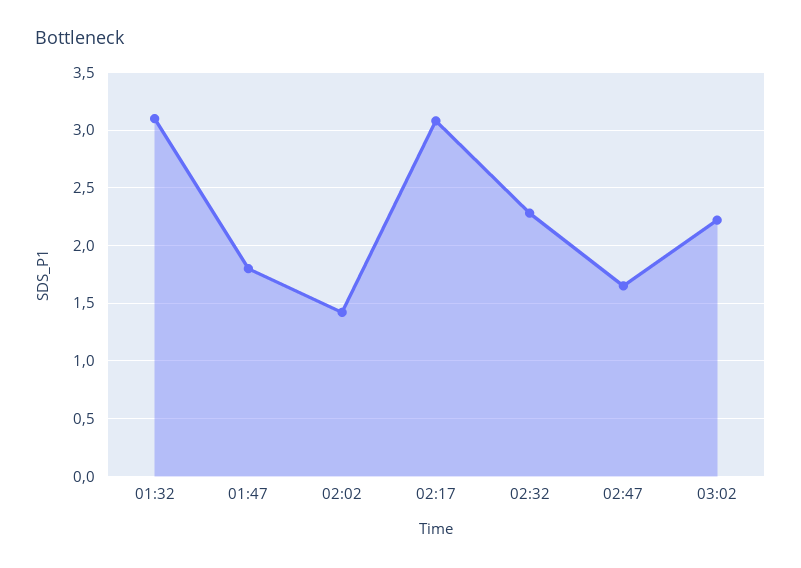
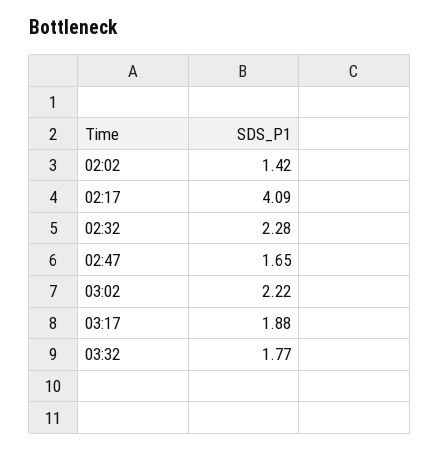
01:32: 3.1 -> none
01:47: 1.8 -> none
02:17: 3.1 -> 4.09
03:17: none -> 1.88
03:32: none -> 1.77

